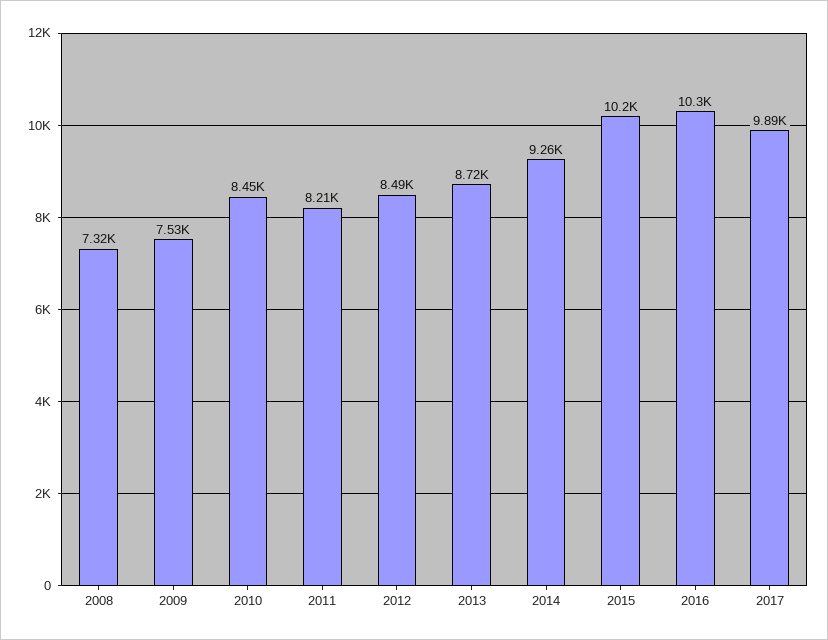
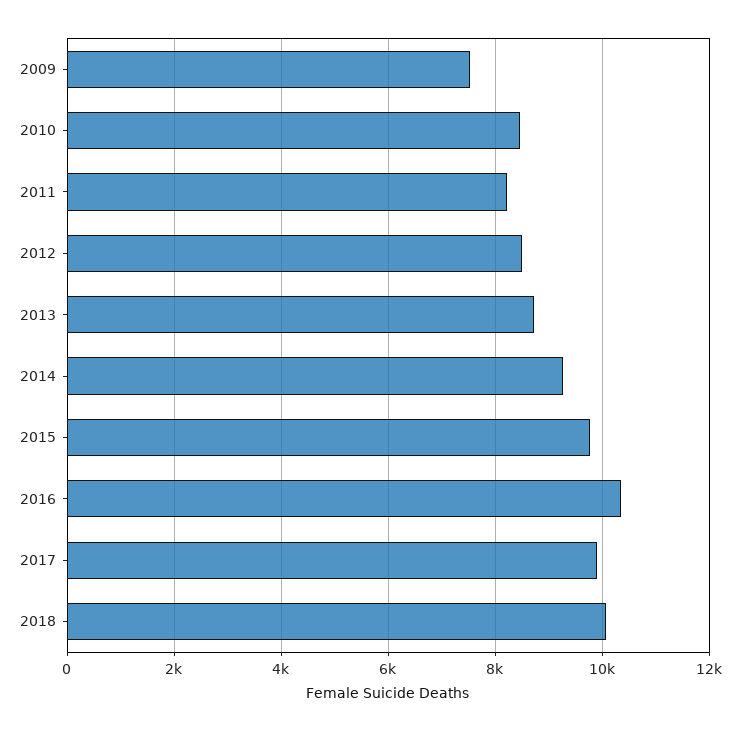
2008: 7320 -> none
2015: 10200 -> 9800
2018: none -> 10000

